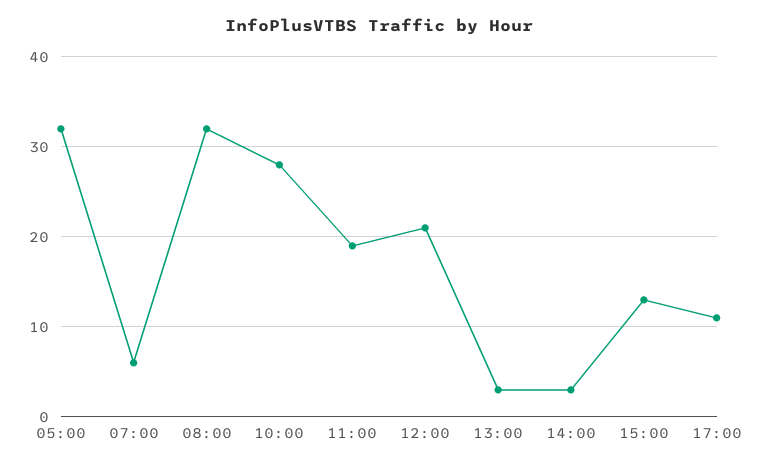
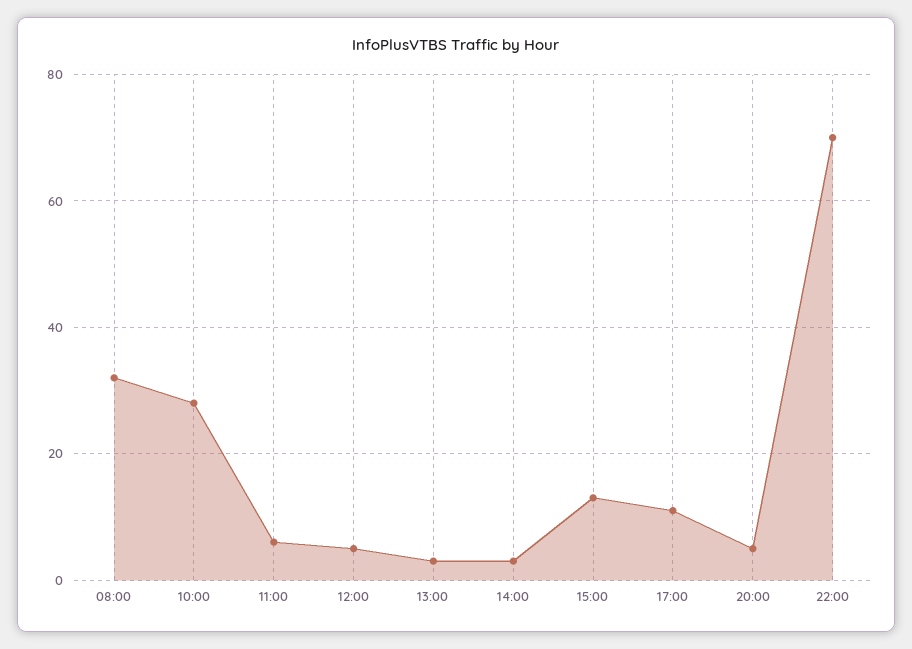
05:00: 32 -> none
07:00: 6 -> none
11:00: 19 -> 5
12:00: 21 -> 5
20:00: none -> 5
22:00: none -> 70

